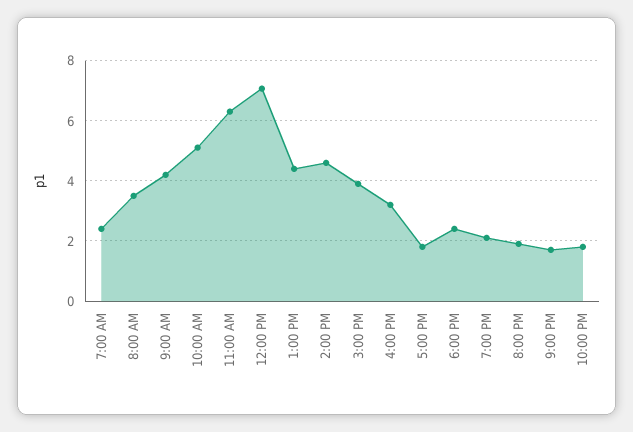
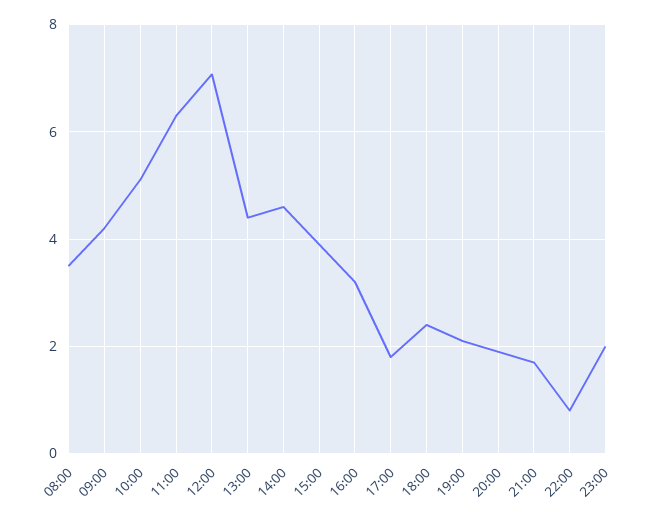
7:00 AM: 2.4 -> none
10:00 PM: 1.8 -> 0.8
23:00: none -> 2

